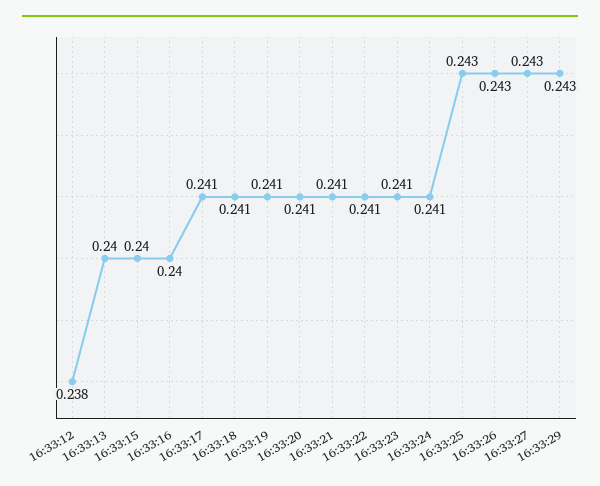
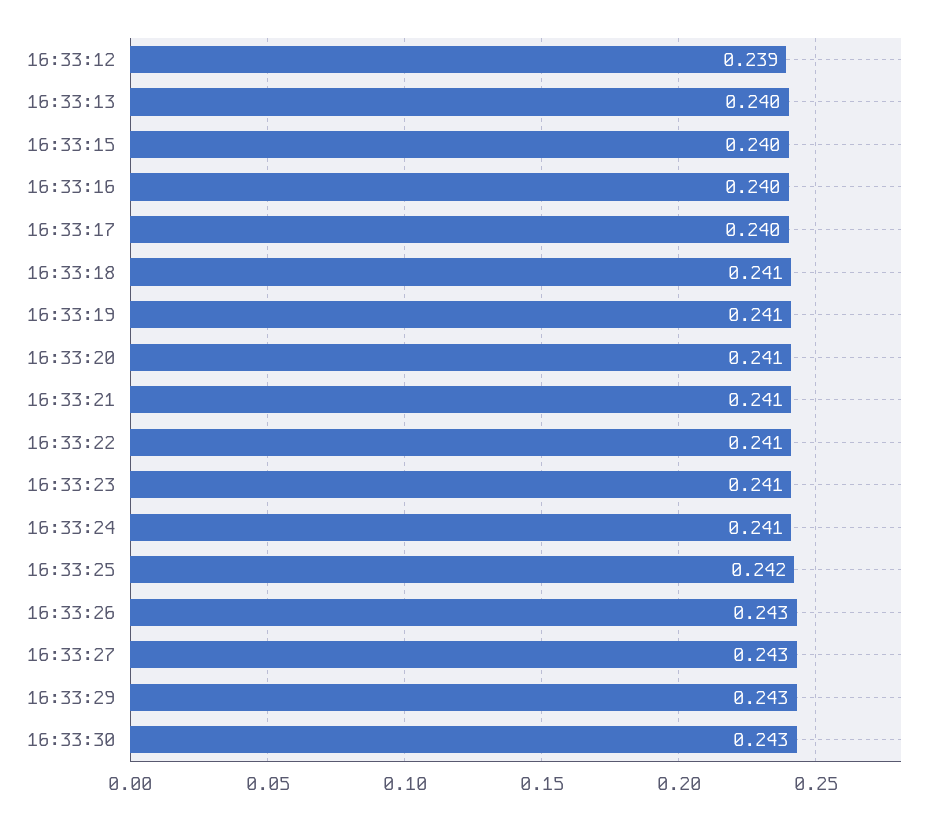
16:33:12: 0.238 -> 0.239
16:33:17: 0.241 -> 0.24
16:33:25: 0.243 -> 0.242
16:33:30: none -> 0.243

